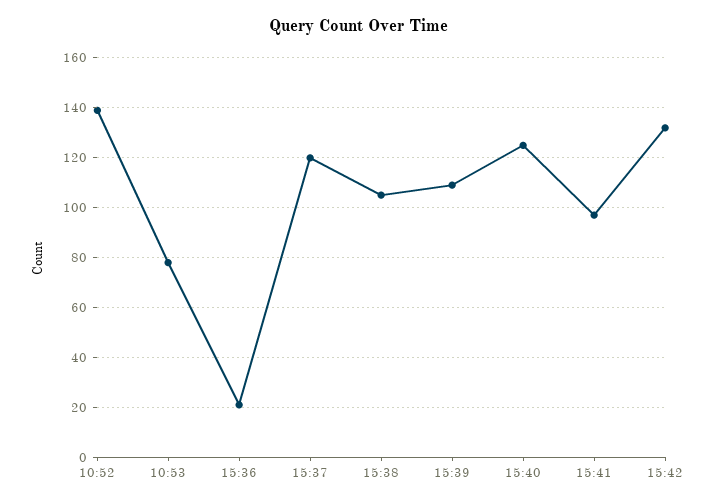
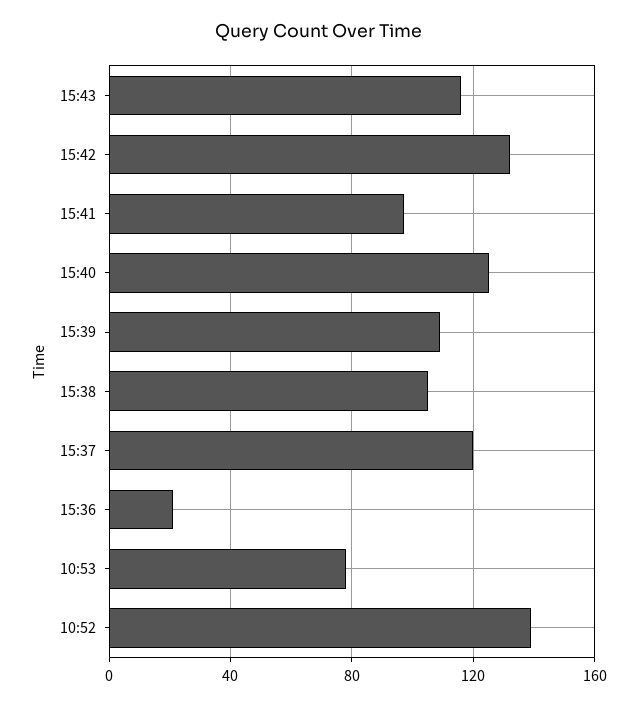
15:43: none -> 115

